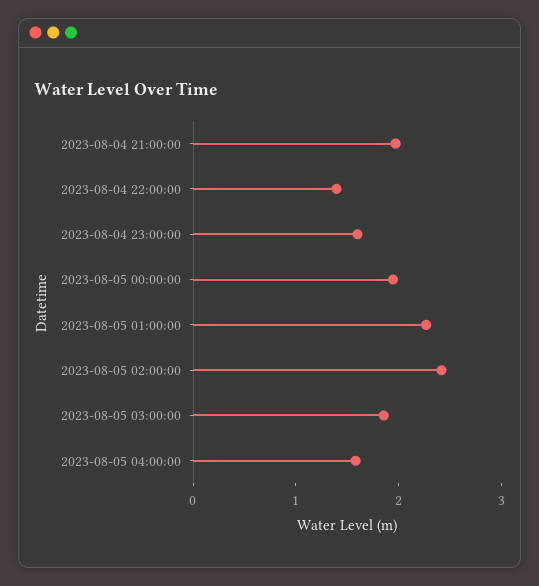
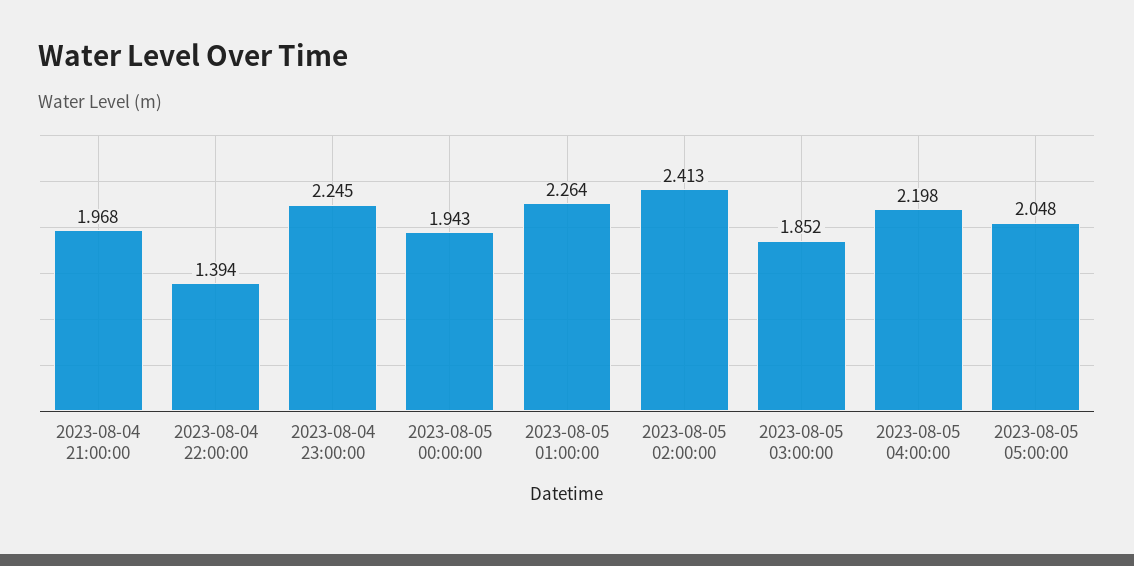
2023-08-04 23:00:00: 1.6 -> 2.245
2023-08-05 04:00:00: 1.6 -> 2.198
2023-08-05 05:00:00: none -> 2.048

